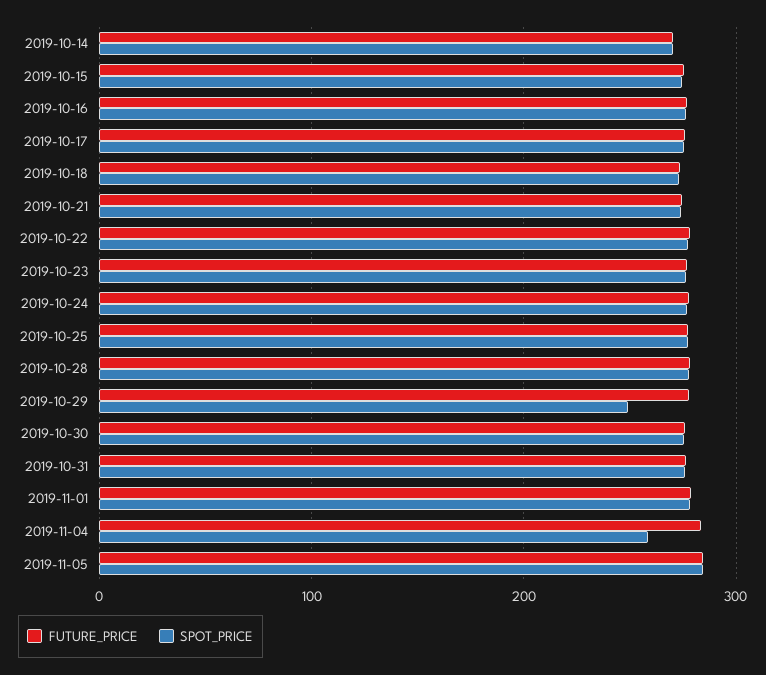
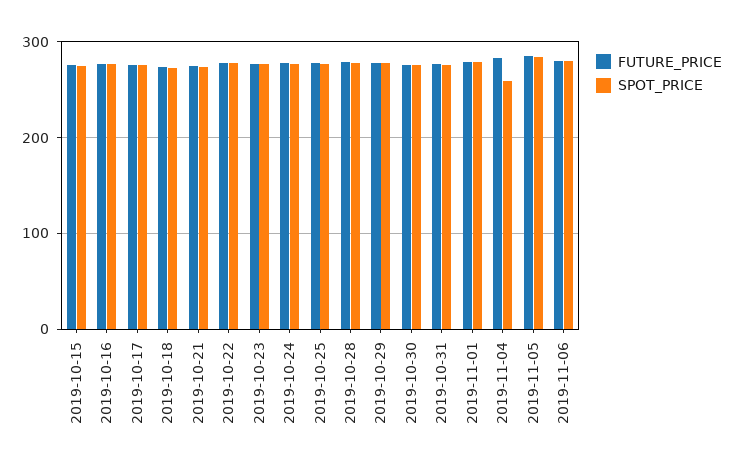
FUTURE_PRICE, 2019-10-14: 270 -> none
SPOT_PRICE, 2019-10-14: 270 -> none
SPOT_PRICE, 2019-10-29: 250 -> 280
FUTURE_PRICE, 2019-11-06: none -> 280
SPOT_PRICE, 2019-11-06: none -> 280

